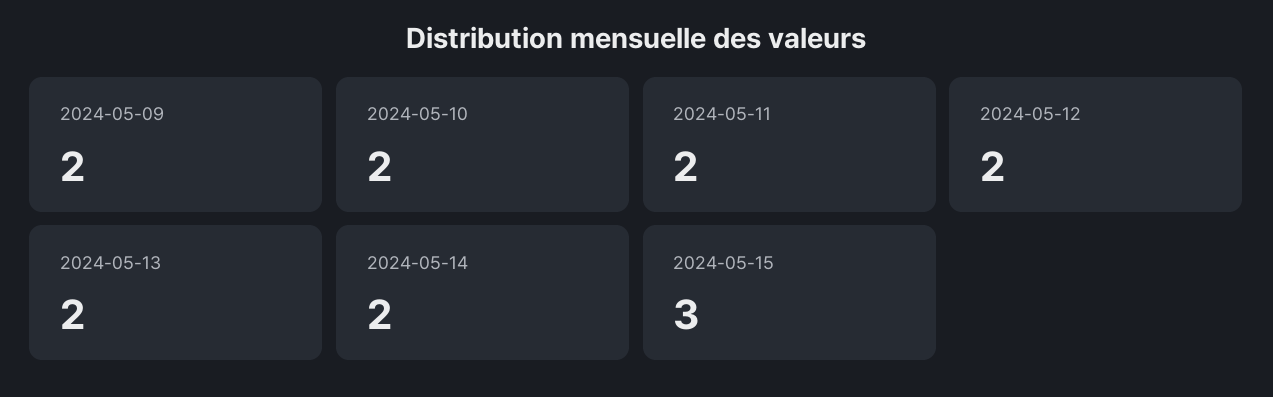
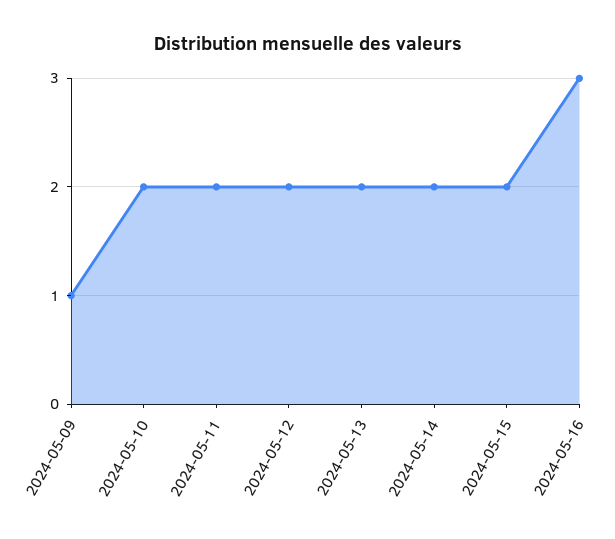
2024-05-09: 2 -> 1
2024-05-15: 3 -> 2
2024-05-16: none -> 3

